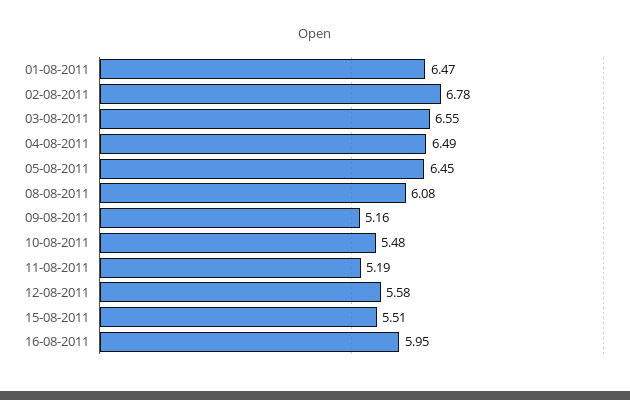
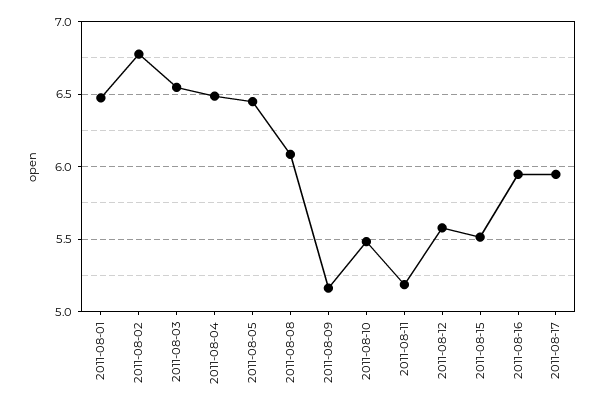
2011-08-17: none -> 5.95

